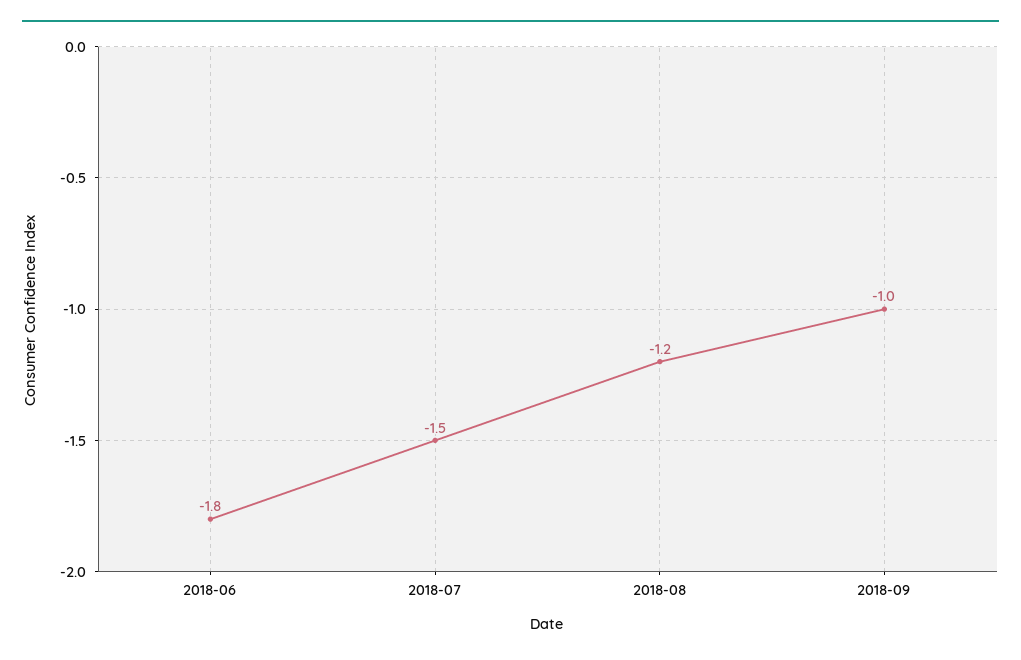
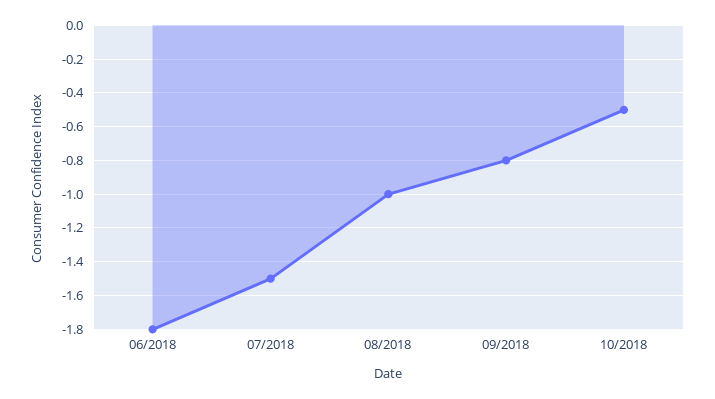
2018-08: -1.2 -> -1
2018-09: -1 -> -0.8
10/2018: none -> -0.5

